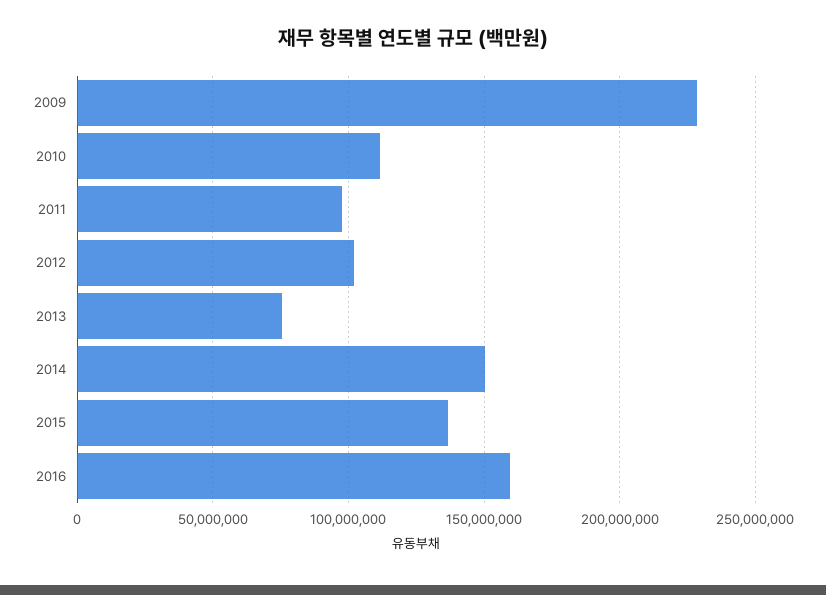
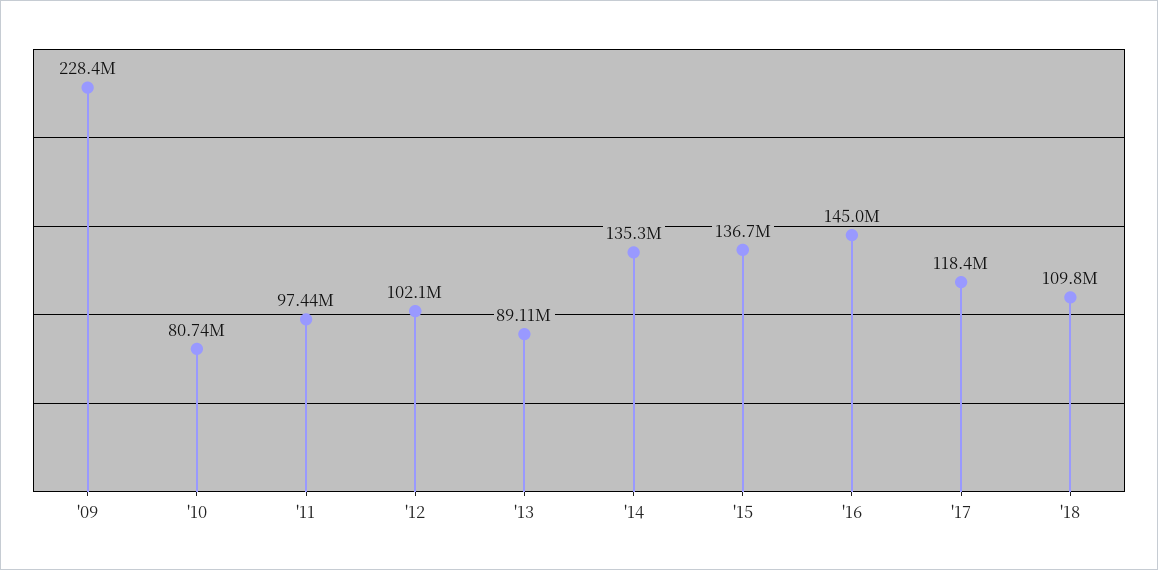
2010: 110000000 -> 80740000
2013: 75000000 -> 89110000
2014: 150000000 -> 135300000
2016: 160000000 -> 145000000
'17: none -> 118400000
'18: none -> 109800000

